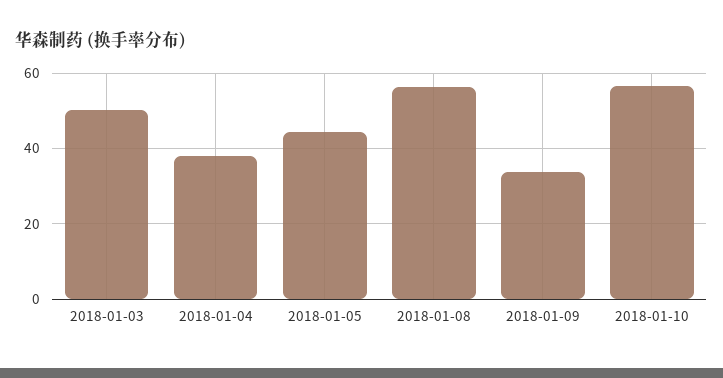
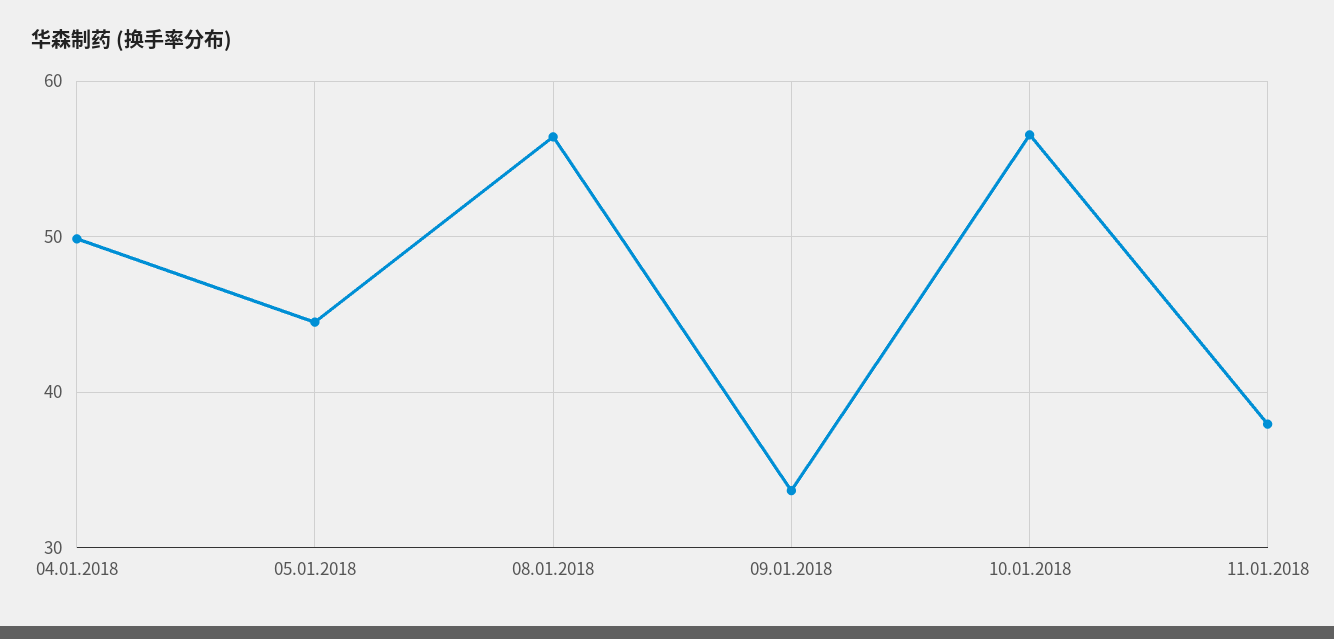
2018-01-03: 50 -> none
2018-01-04: 38 -> 50
11.01.2018: none -> 38

